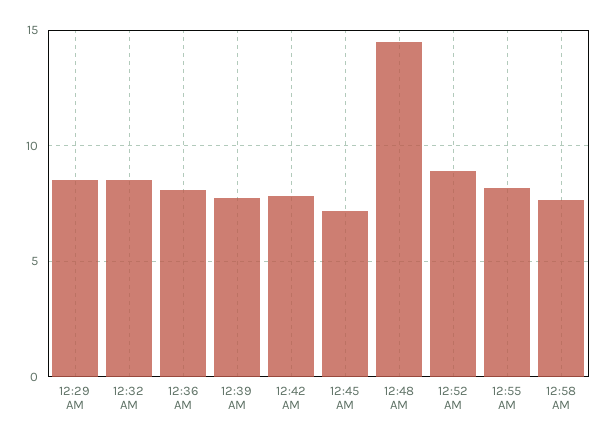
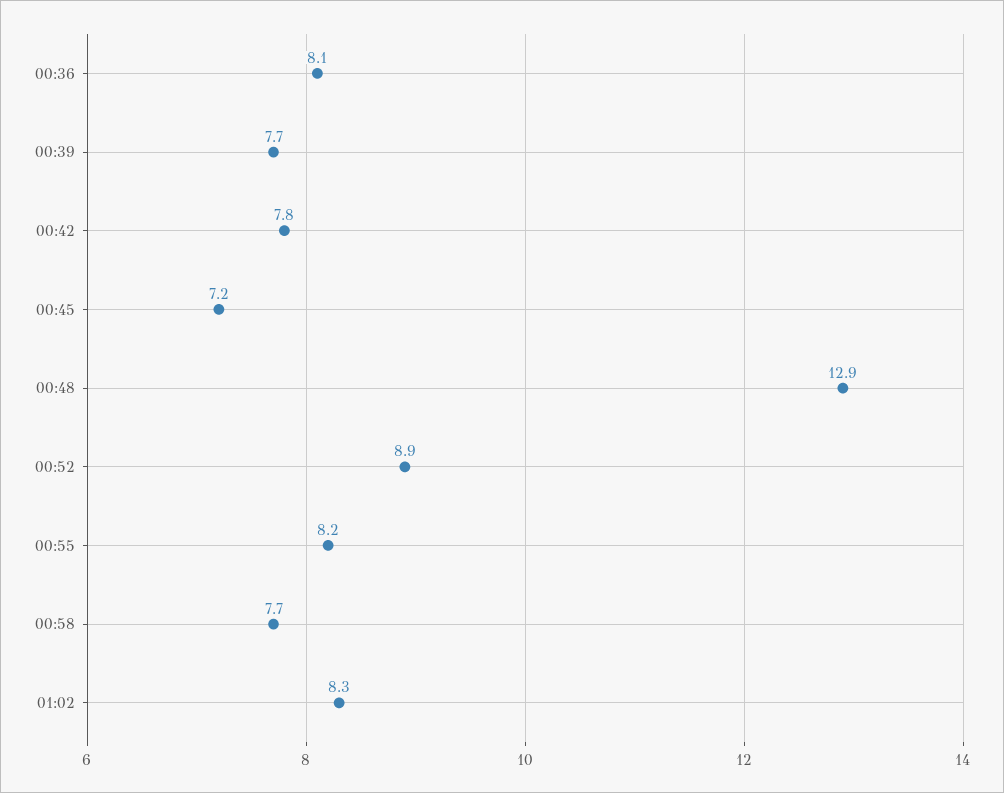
12:29 AM: 8.5 -> none
12:32 AM: 8.5 -> none
12:48 AM: 14.5 -> 12.9
01:02: none -> 8.3

